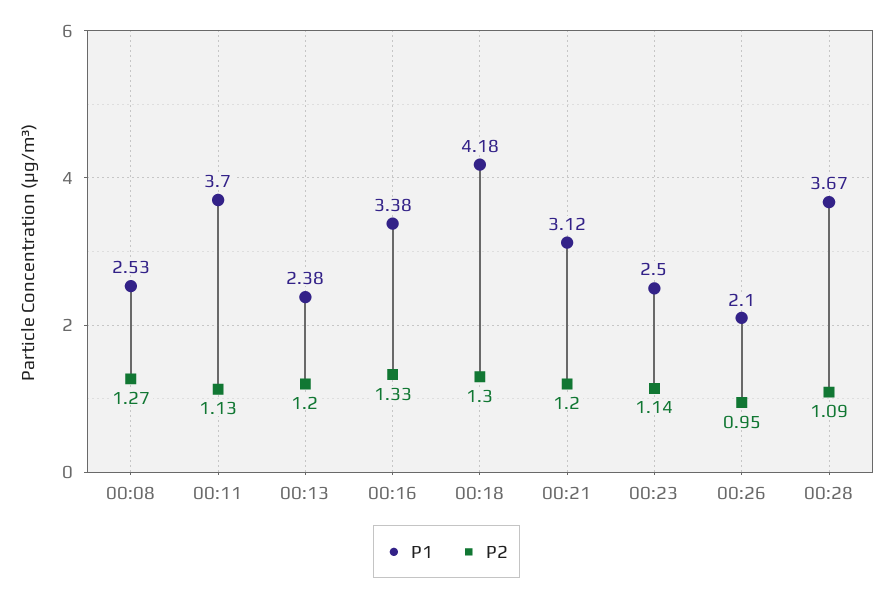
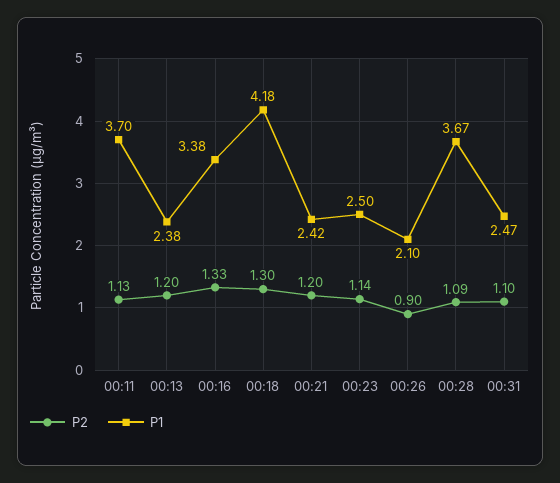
P1, 00:08: 2.53 -> none
P2, 00:08: 1.27 -> none
P1, 00:21: 3.12 -> 2.42
P2, 00:26: 0.95 -> 0.9
P2, 00:31: none -> 1.1
P1, 00:31: none -> 2.47

